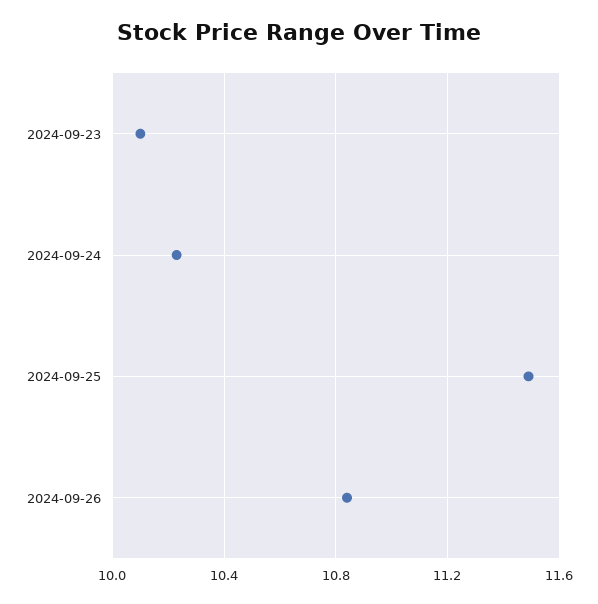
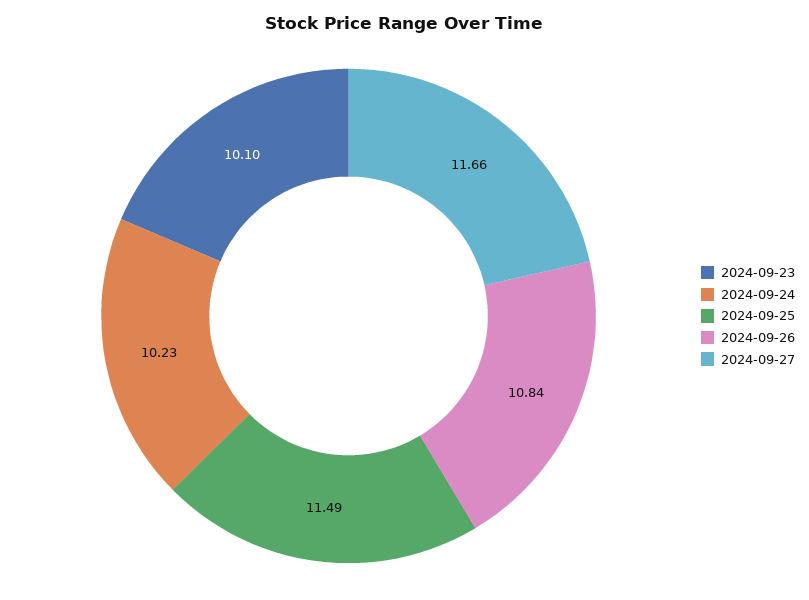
2024-09-27: none -> 11.66

